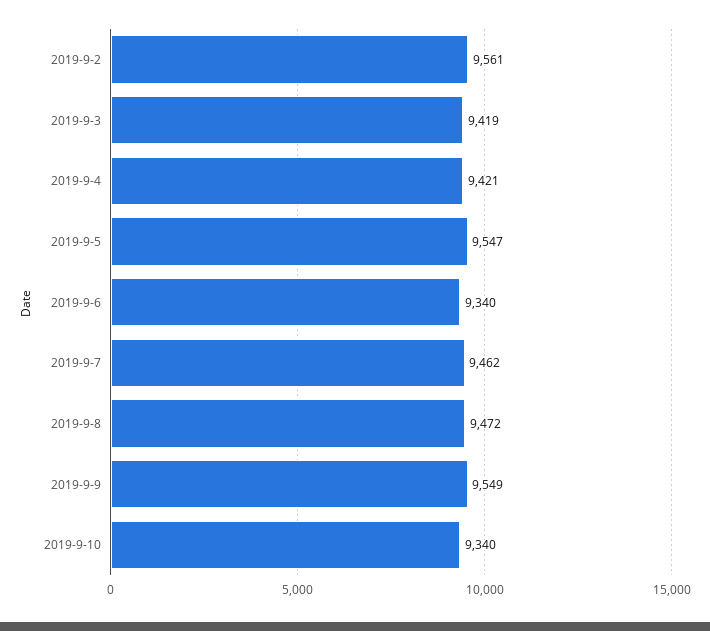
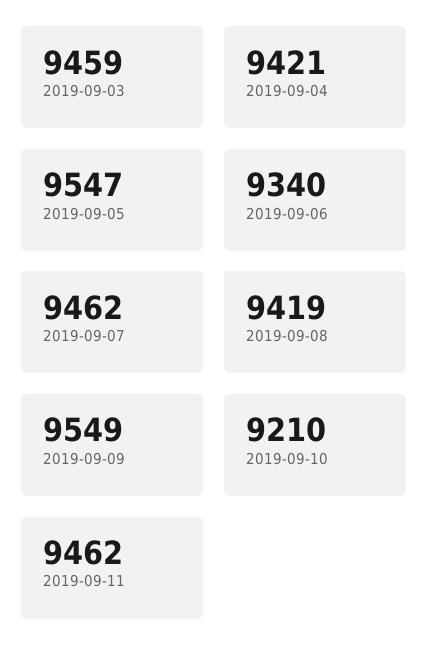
2019-9-2: 9561 -> none
2019-9-3: 9419 -> 9459
2019-9-8: 9472 -> 9419
2019-9-10: 9340 -> 9210
2019-09-11: none -> 9462

